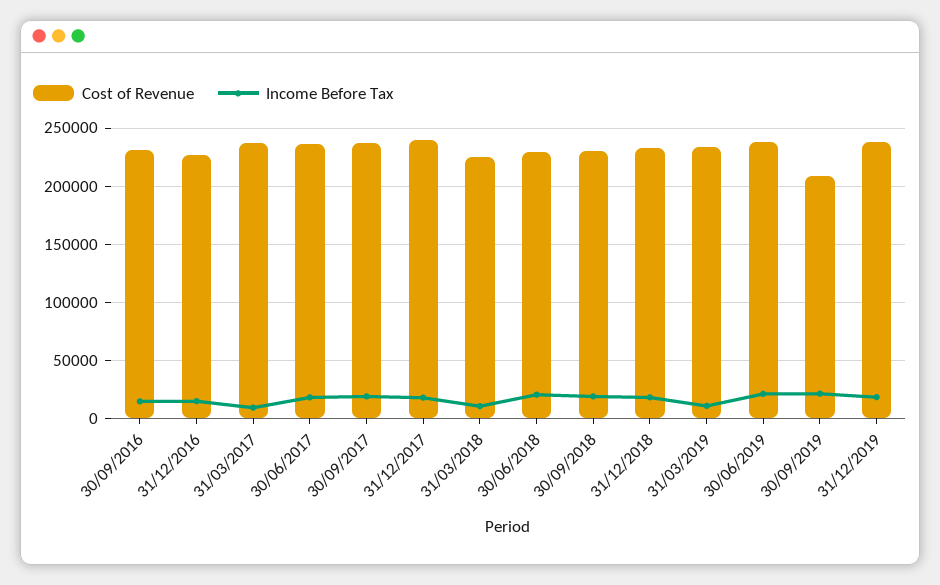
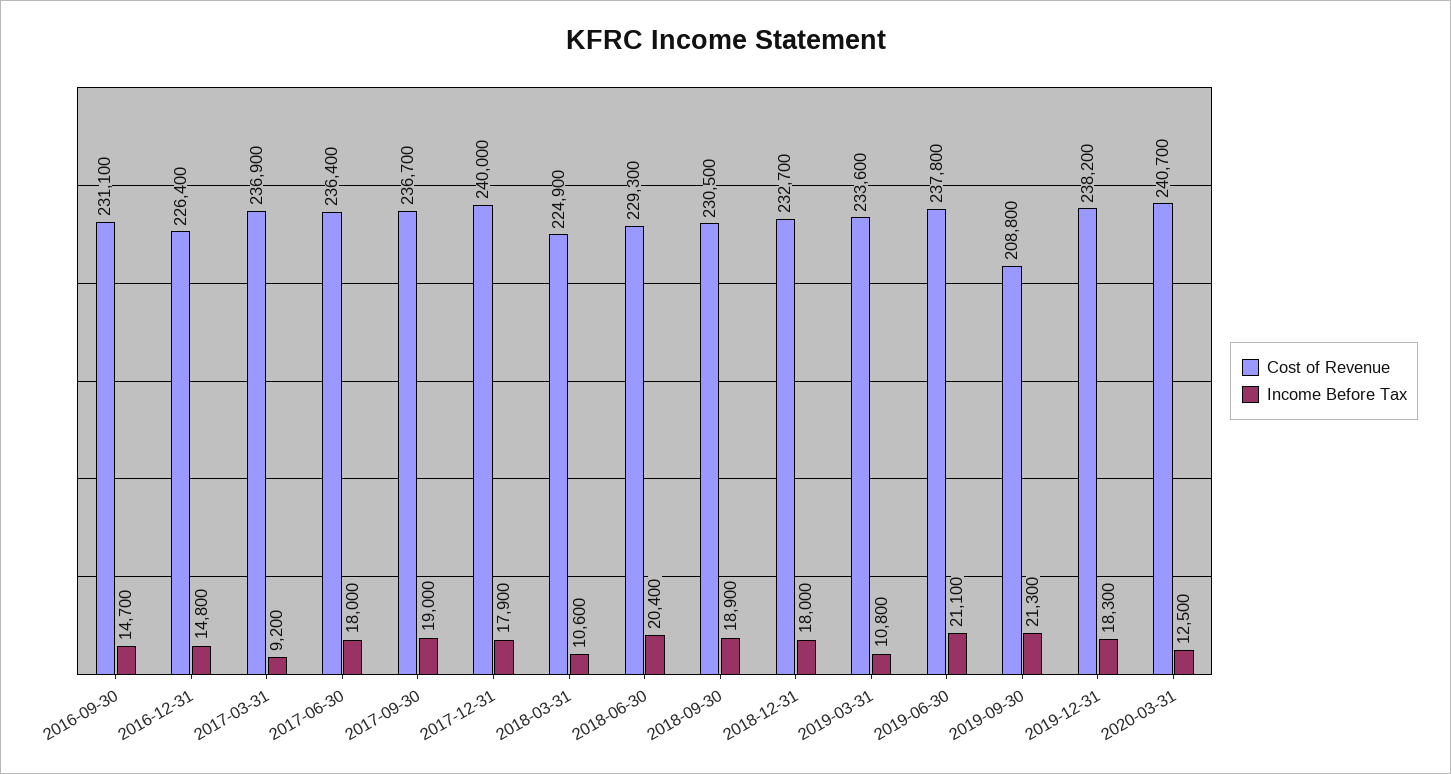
Cost of Revenue, 2020-03-31: none -> 240700
Income Before Tax, 2020-03-31: none -> 12500

